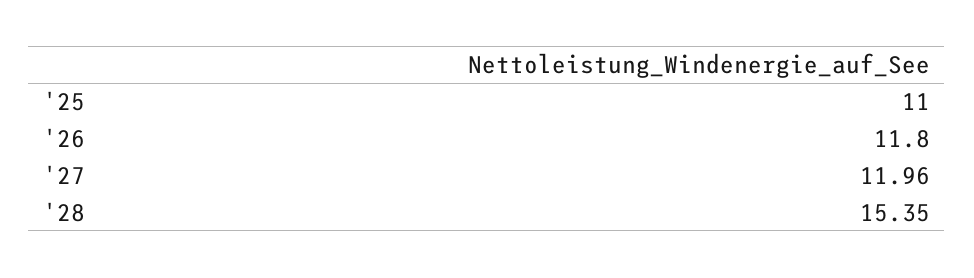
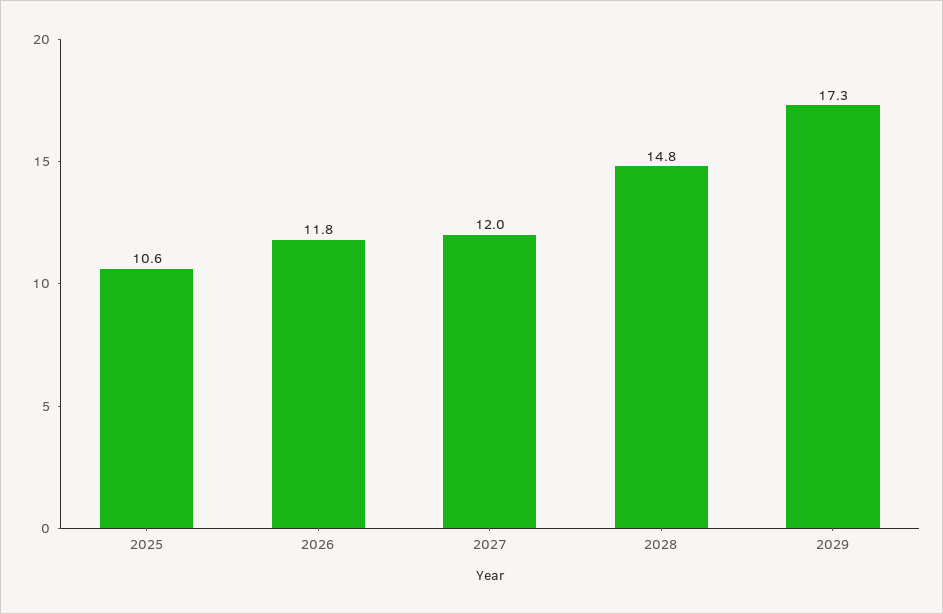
'25: 11 -> 10.6
'28: 15.35 -> 14.8
2029: none -> 17.3

